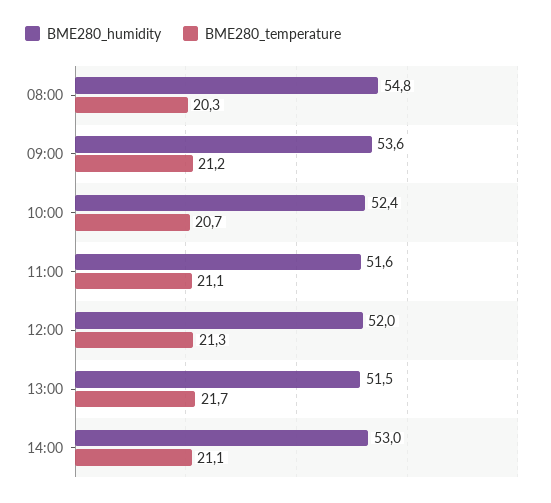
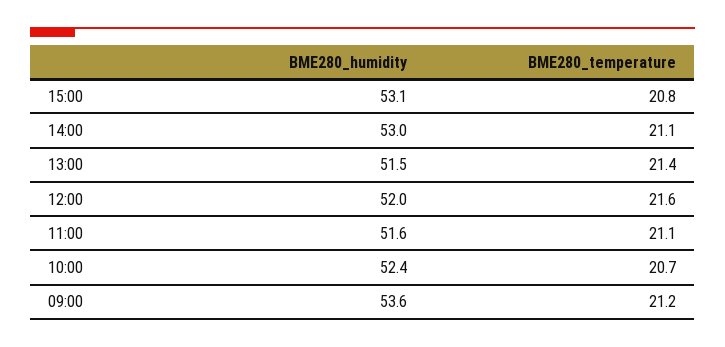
BME280_humidity, 08:00: 54.8 -> none
BME280_temperature, 08:00: 20.3 -> none
BME280_temperature, 12:00: 21.3 -> 21.6
BME280_temperature, 13:00: 21.7 -> 21.4
BME280_humidity, 15:00: none -> 53.1
BME280_temperature, 15:00: none -> 20.8

